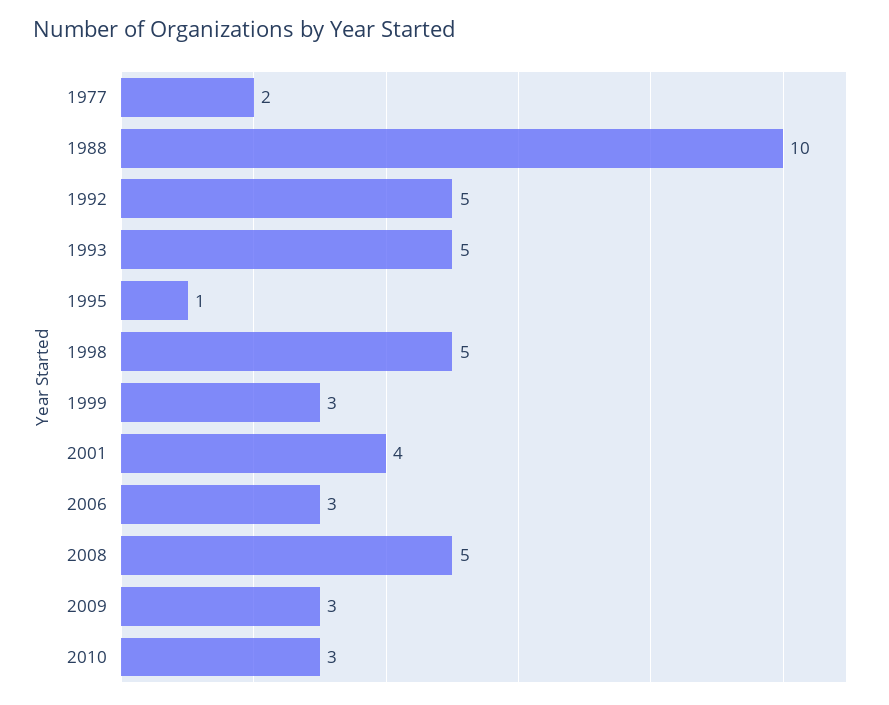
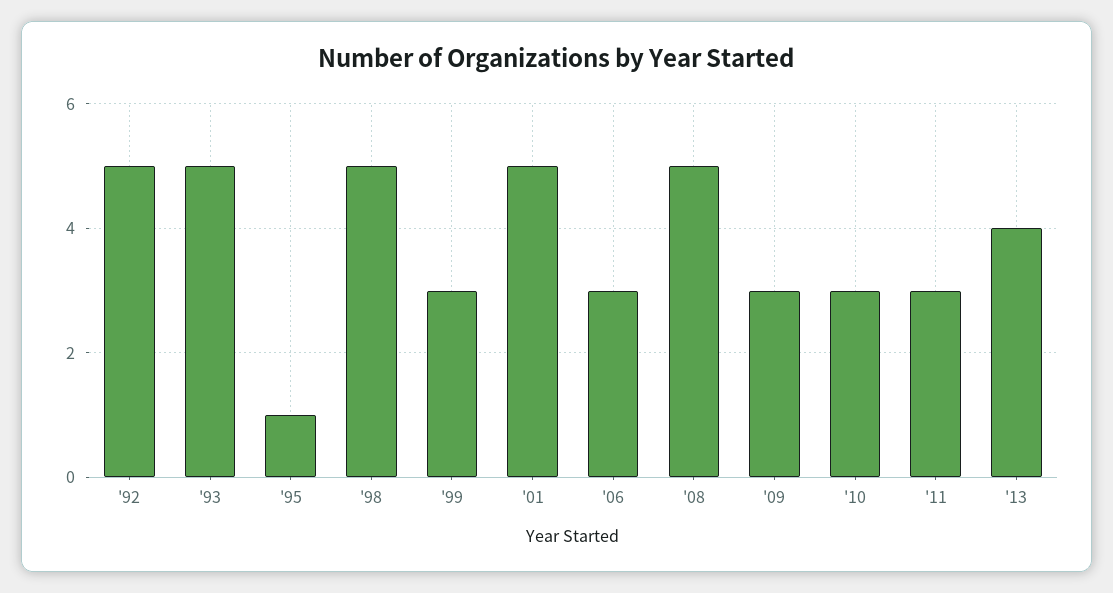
1977: 2 -> none
1988: 10 -> none
2001: 4 -> 5
'11: none -> 3
'13: none -> 4

